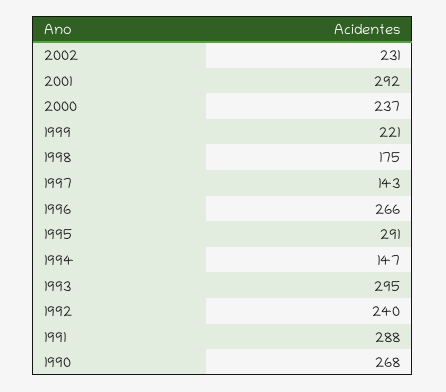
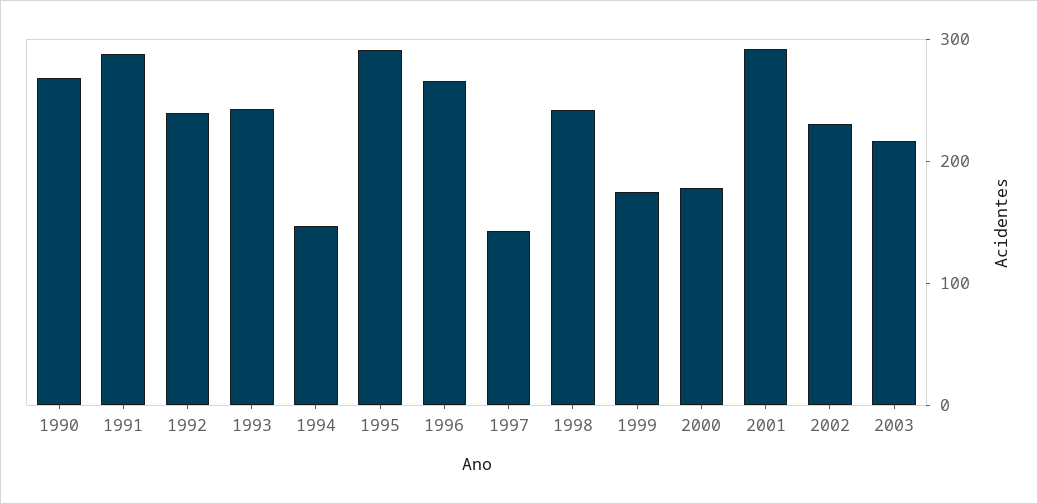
2000: 237 -> 180
1999: 221 -> 180
1998: 175 -> 240
1993: 295 -> 240
2003: none -> 220

